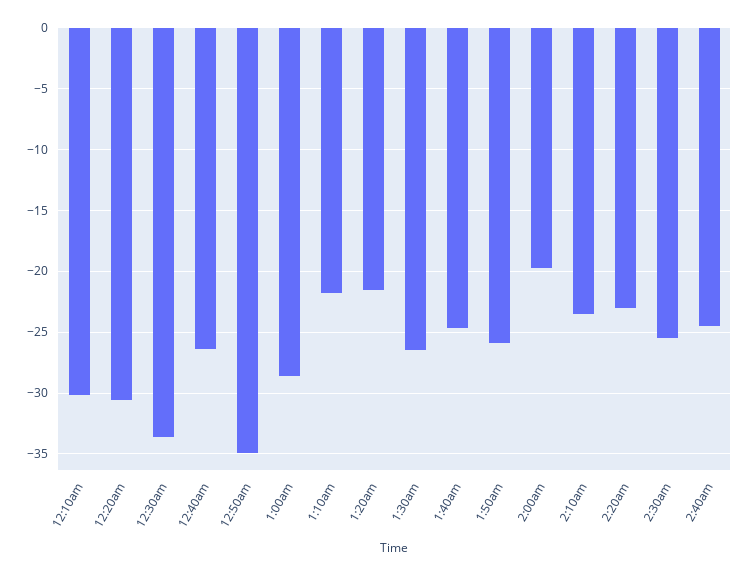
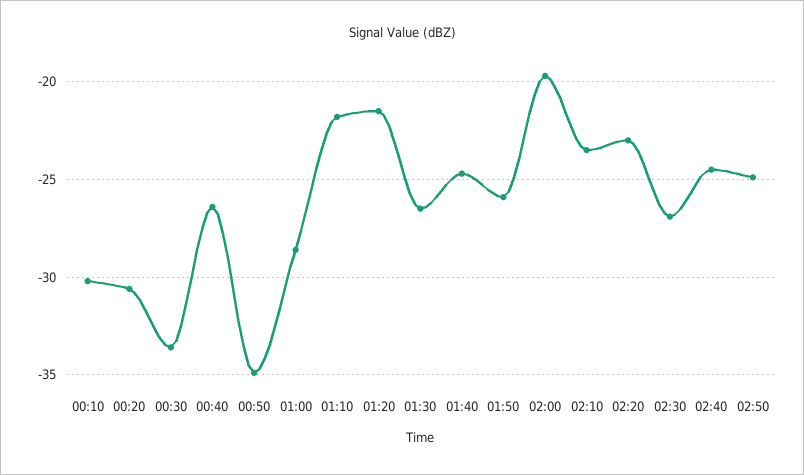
2:30am: -25.5 -> -27
02:50: none -> -25

